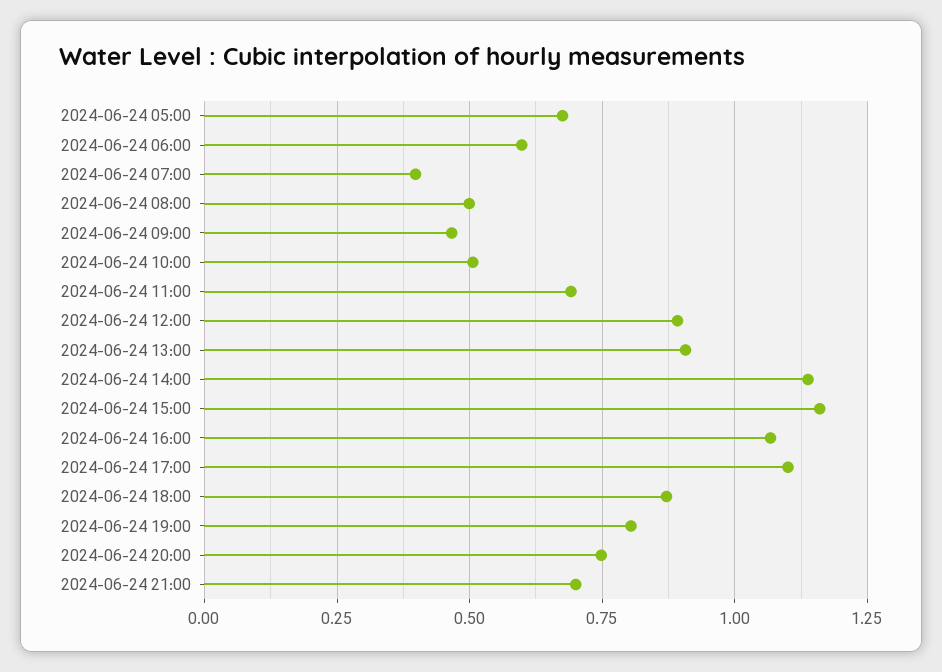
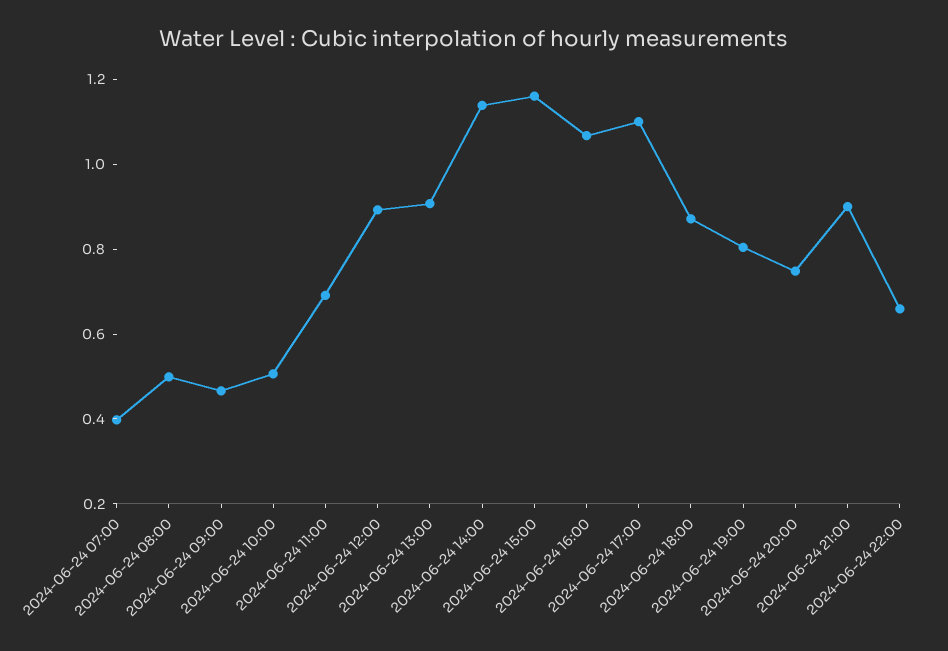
2024-06-24 05:00: 0.675 -> none
2024-06-24 06:00: 0.6 -> none
2024-06-24 21:00: 0.7 -> 0.9
2024-06-24 22:00: none -> 0.65

